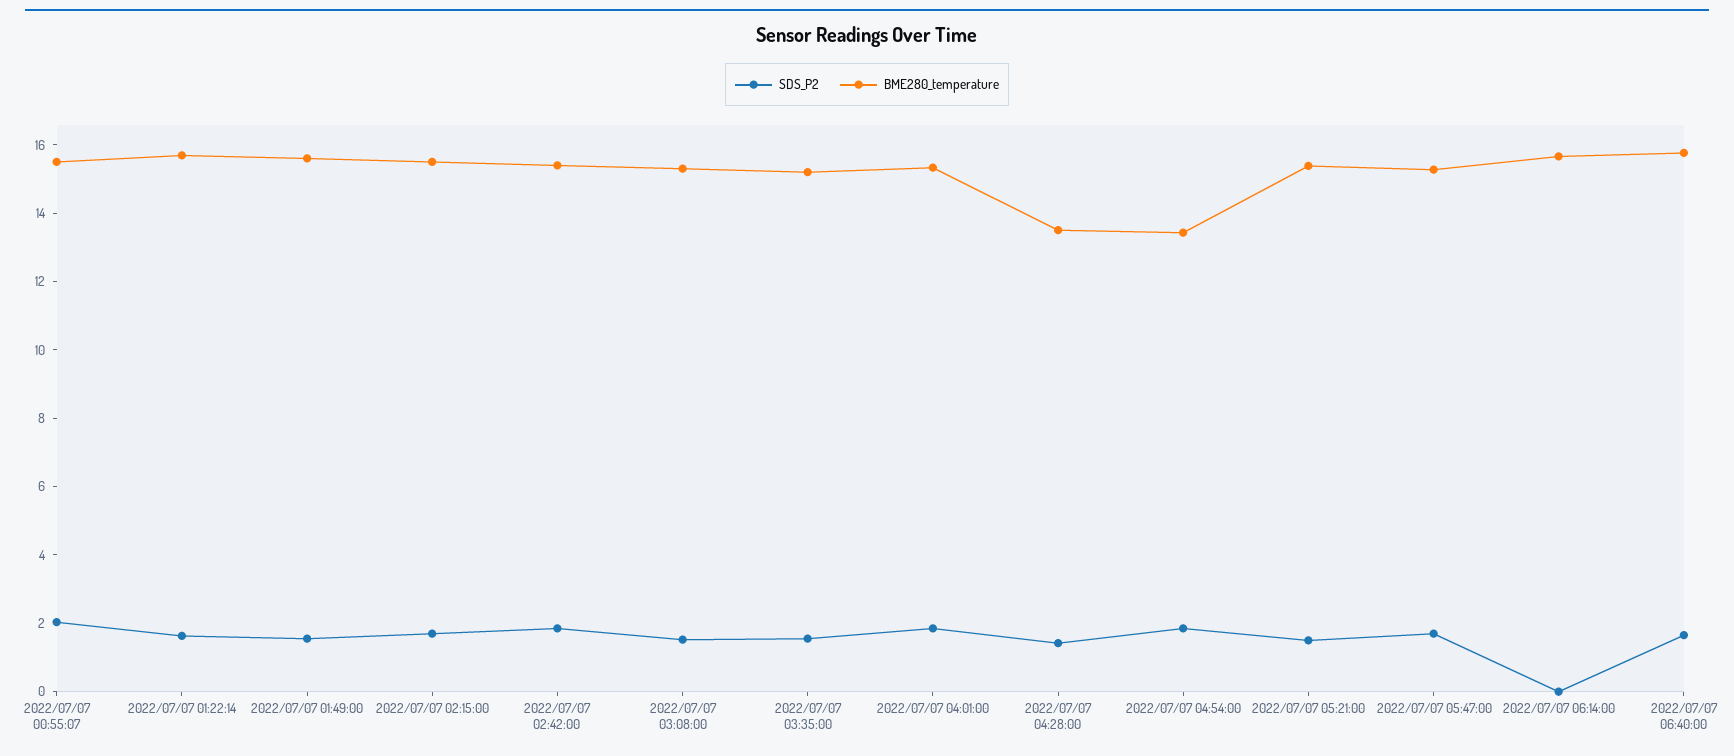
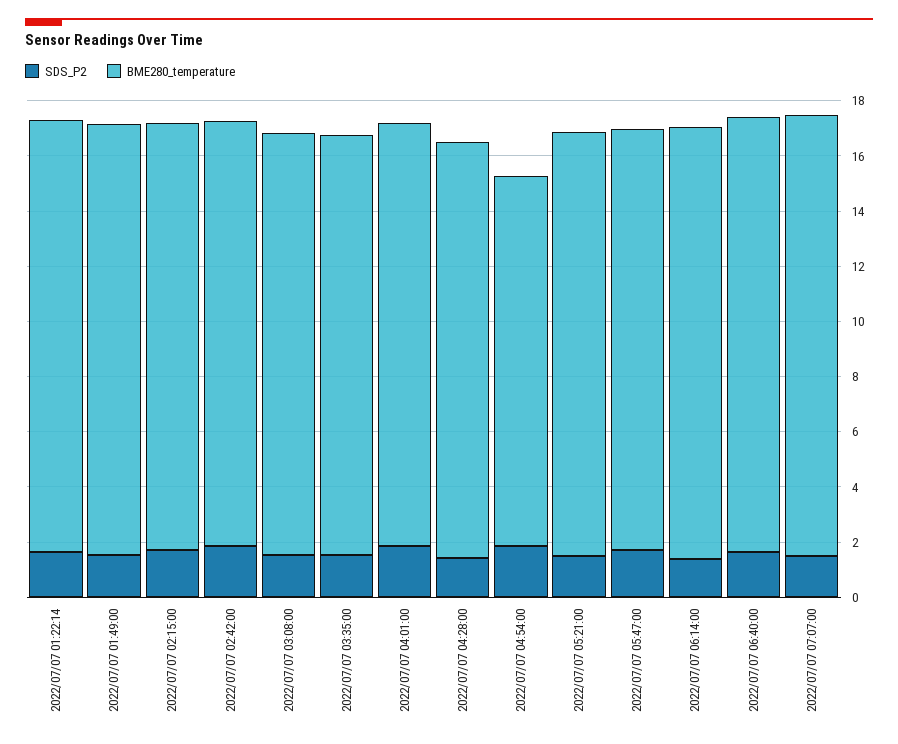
SDS_P2, 2022/07/07 00:55:07: 2 -> none
BME280_temperature, 2022/07/07 00:55:07: 15.5 -> none
BME280_temperature, 2022/07/07 04:28:00: 13.5 -> 15
SDS_P2, 2022/07/07 06:14:00: 0 -> 1.5
SDS_P2, 2022/07/07 07:07:00: none -> 1.5
BME280_temperature, 2022/07/07 07:07:00: none -> 16

